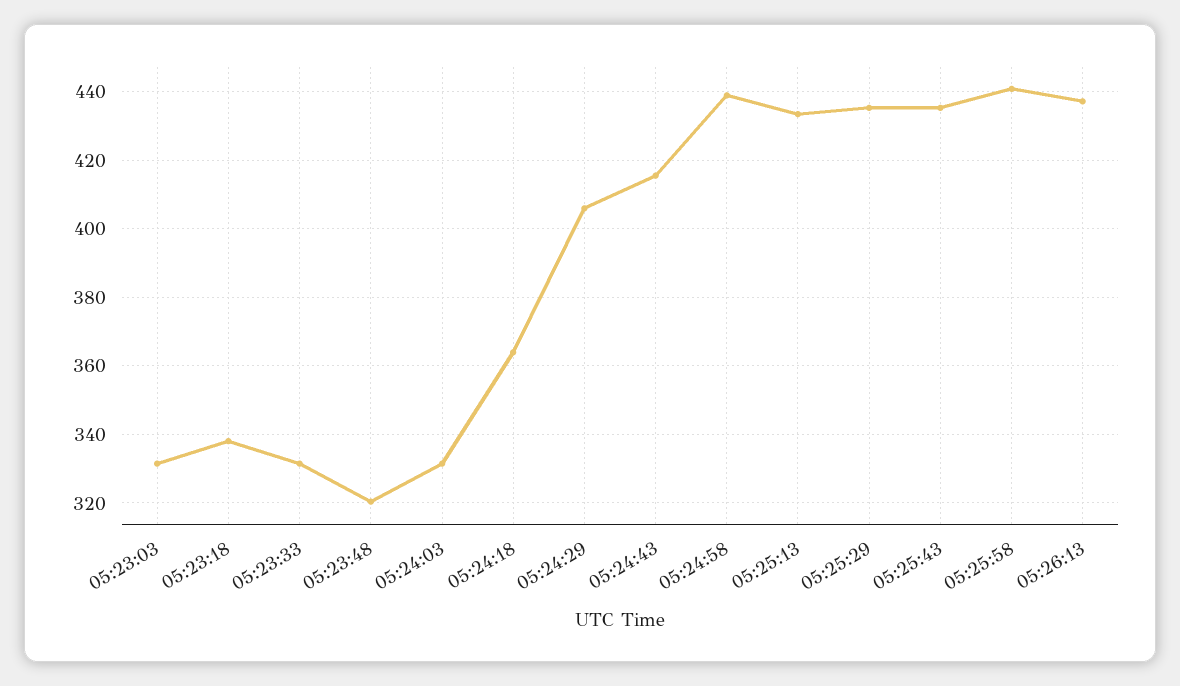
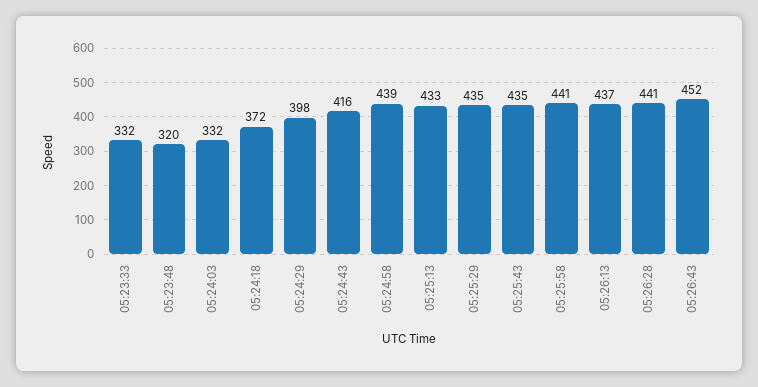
05:23:03: 332 -> none
05:23:18: 338 -> none
05:24:18: 364 -> 372
05:24:29: 406 -> 398
05:26:28: none -> 441
05:26:43: none -> 452

